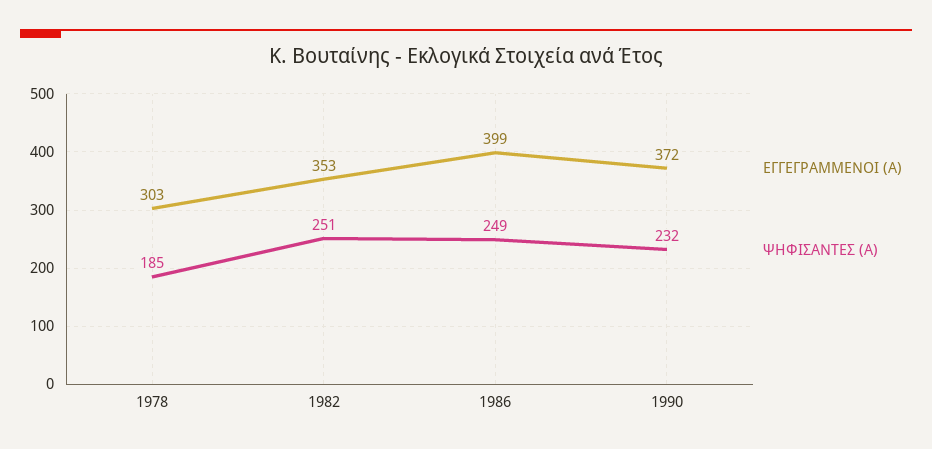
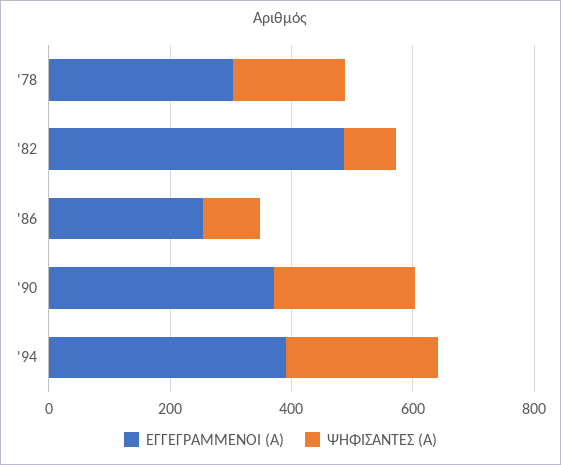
ΕΓΓΕΓΡΑΜΜΕΝΟΙ (Α), 1982: 353 -> 500
ΨΗΦΙΣΑΝΤΕΣ (Α), 1982: 251 -> 100
ΕΓΓΕΓΡΑΜΜΕΝΟΙ (Α), 1986: 399 -> 250
ΨΗΦΙΣΑΝΤΕΣ (Α), 1986: 249 -> 100
ΕΓΓΕΓΡΑΜΜΕΝΟΙ (Α), '94: none -> 400
ΨΗΦΙΣΑΝΤΕΣ (Α), '94: none -> 250

